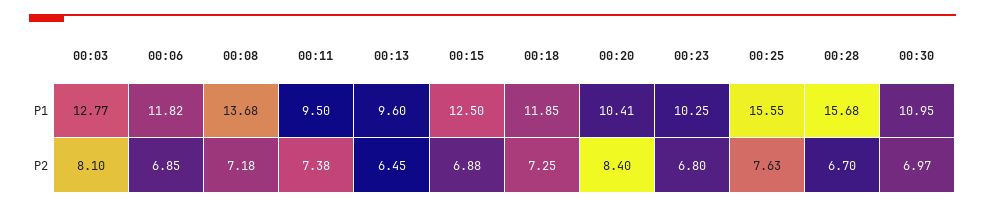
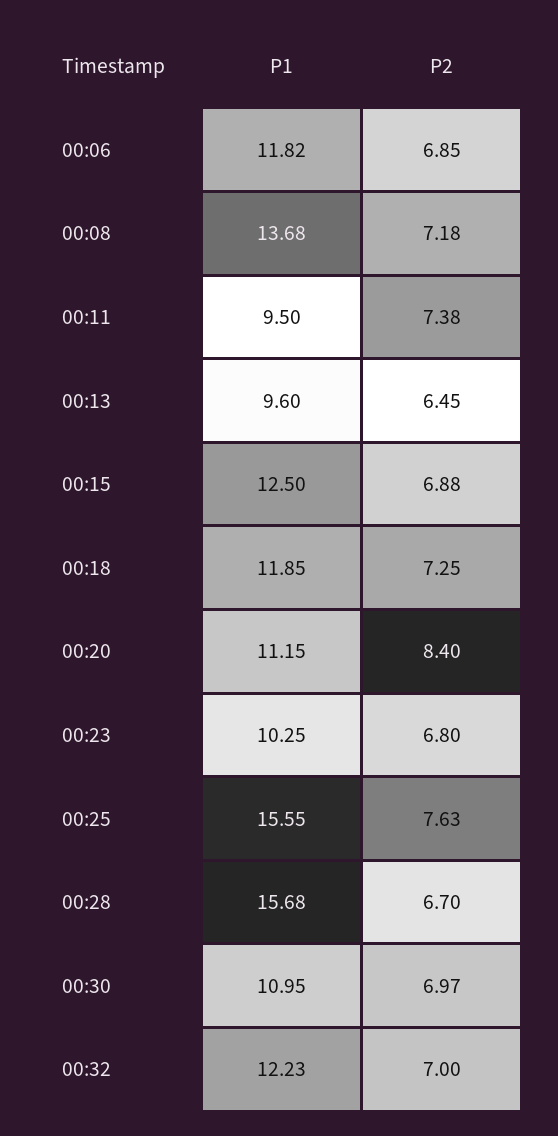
00:03, P1: 12.77 -> none
00:20, P1: 10.41 -> 11.15
00:03, P2: 8.1 -> none
00:32, P1: none -> 12.23
00:32, P2: none -> 7

